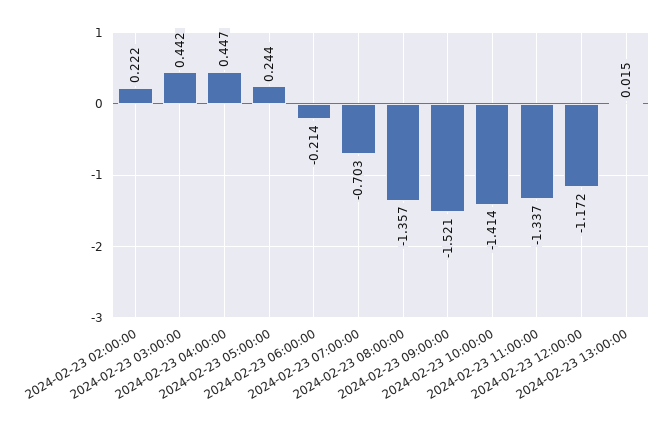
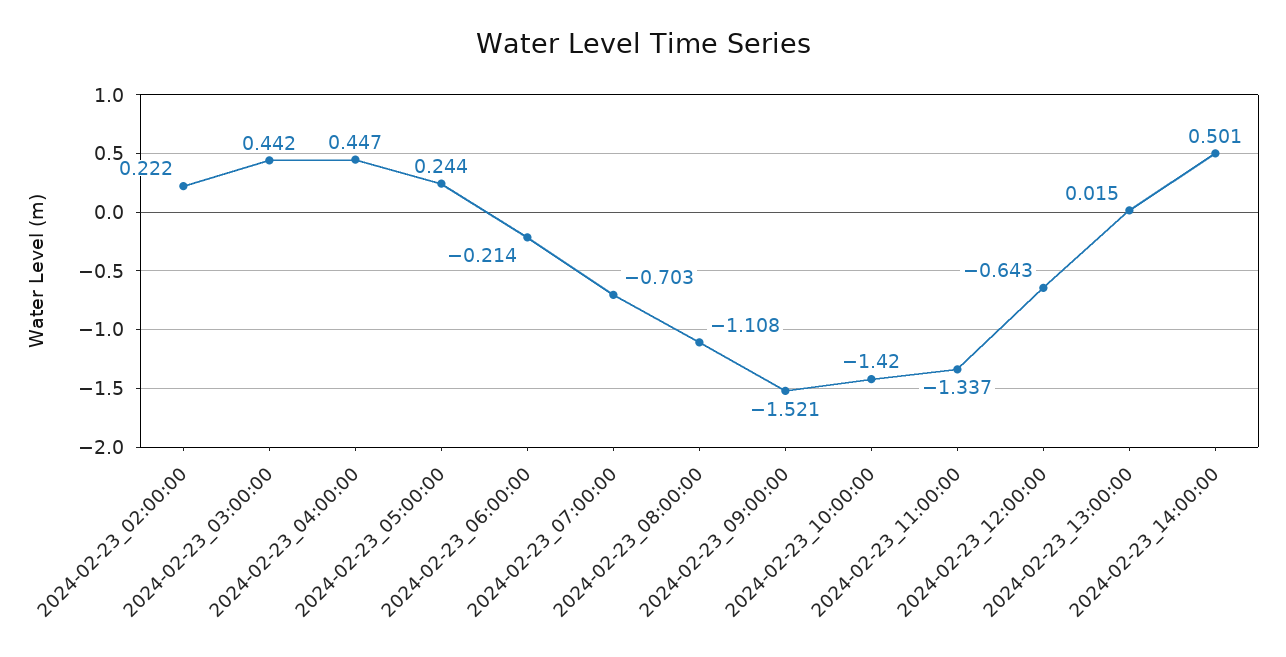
2024-02-23 08:00:00: -1.357 -> -1.108
2024-02-23 10:00:00: -1.414 -> -1.42
2024-02-23 12:00:00: -1.172 -> -0.643
2024-02-23_14:00:00: none -> 0.501

